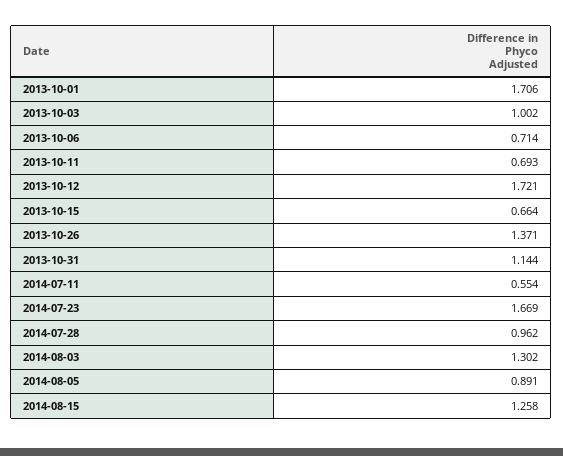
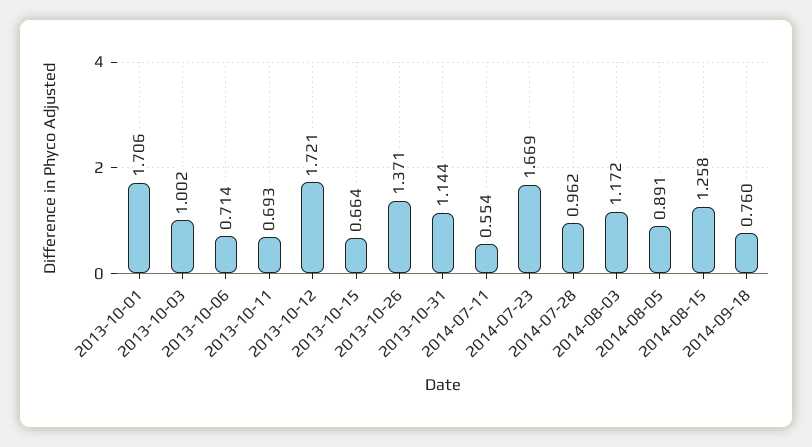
2014-08-03: 1.302 -> 1.172
2014-09-18: none -> 0.76

